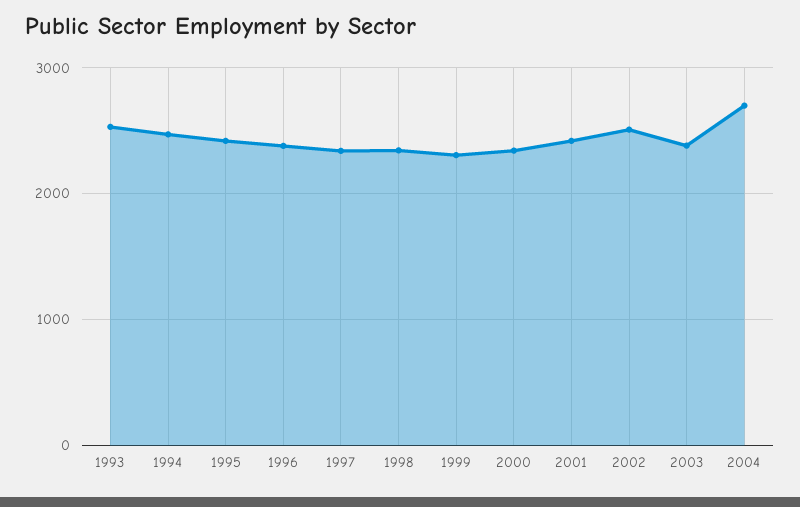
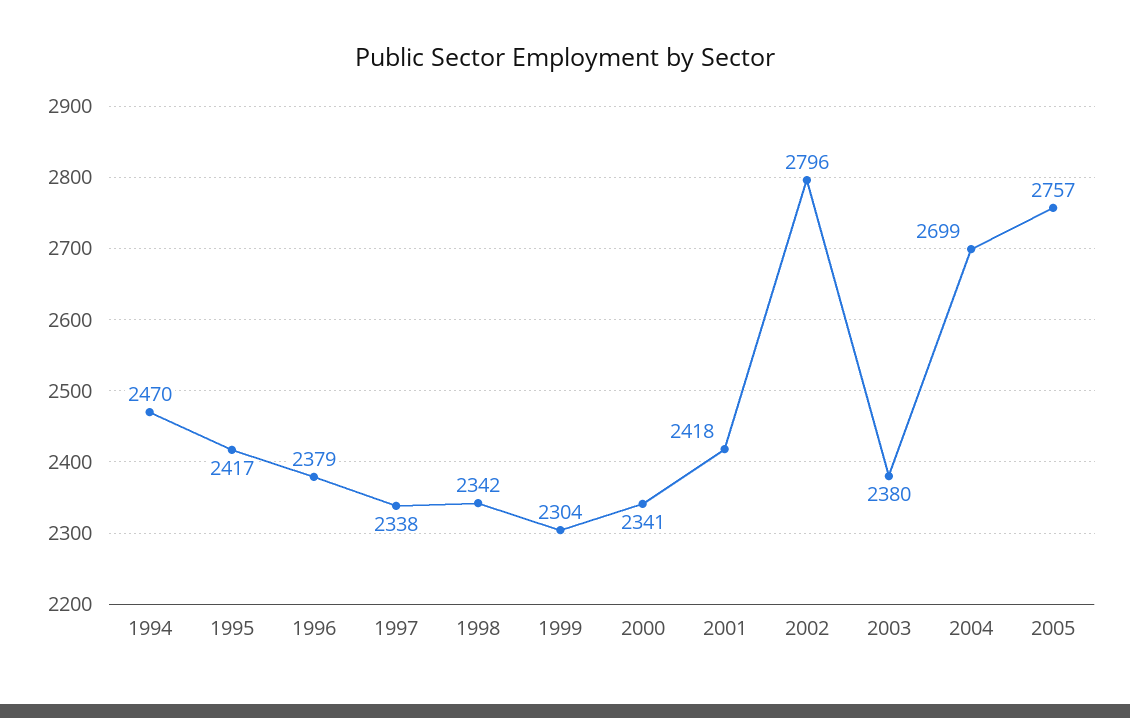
1993: 2500 -> none
2002: 2500 -> 2796
2005: none -> 2757

